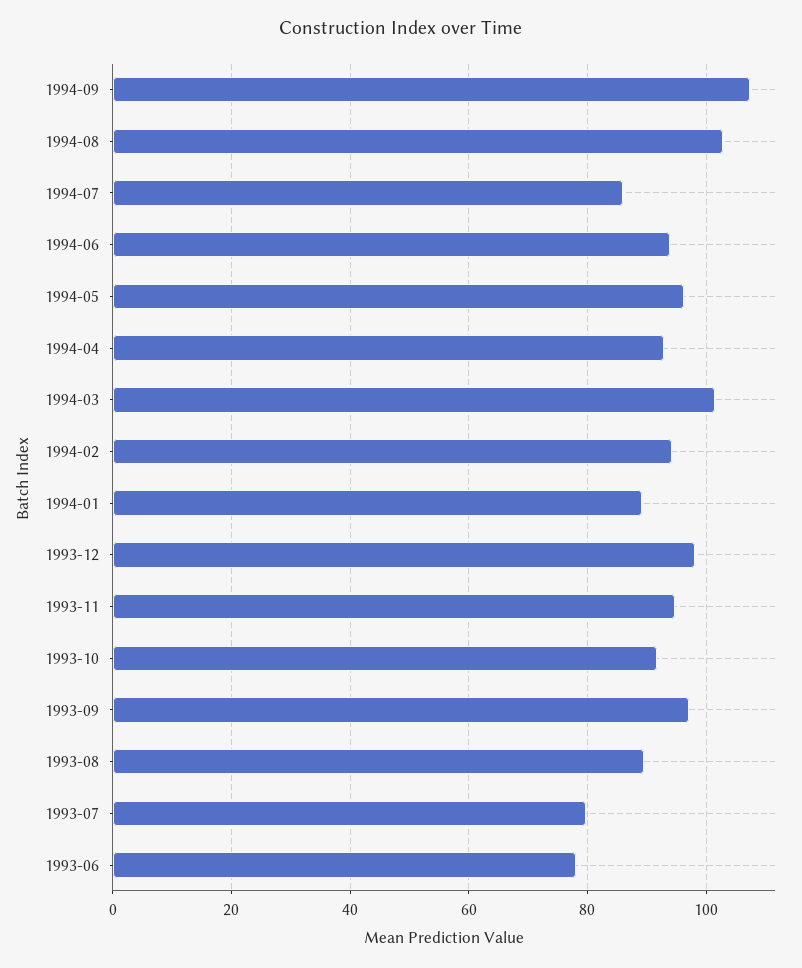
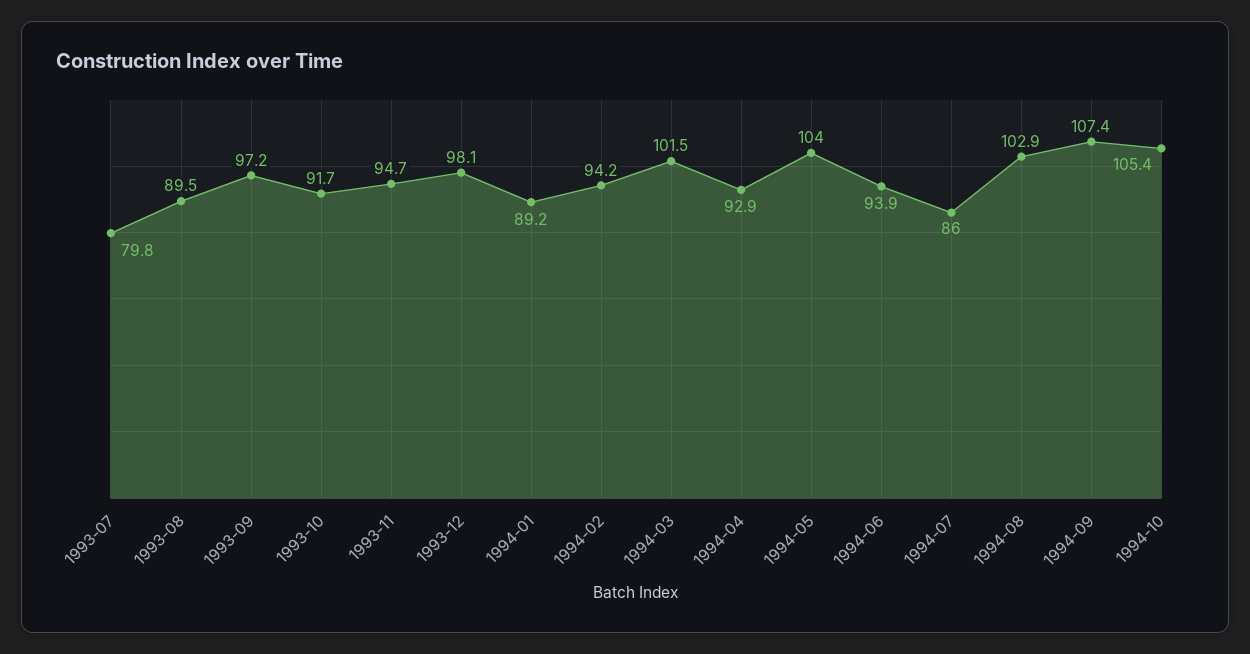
1994-05: 96 -> 104
1993-06: 78 -> none
1994-10: none -> 105.4

